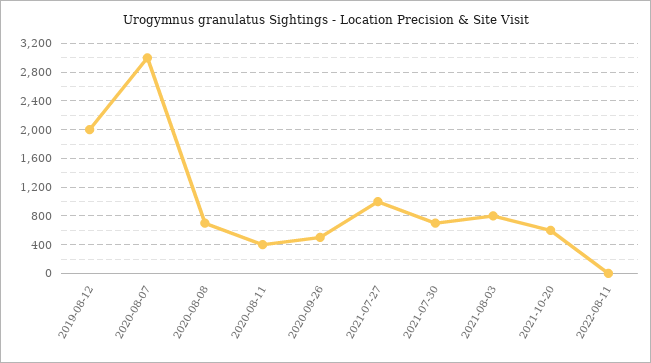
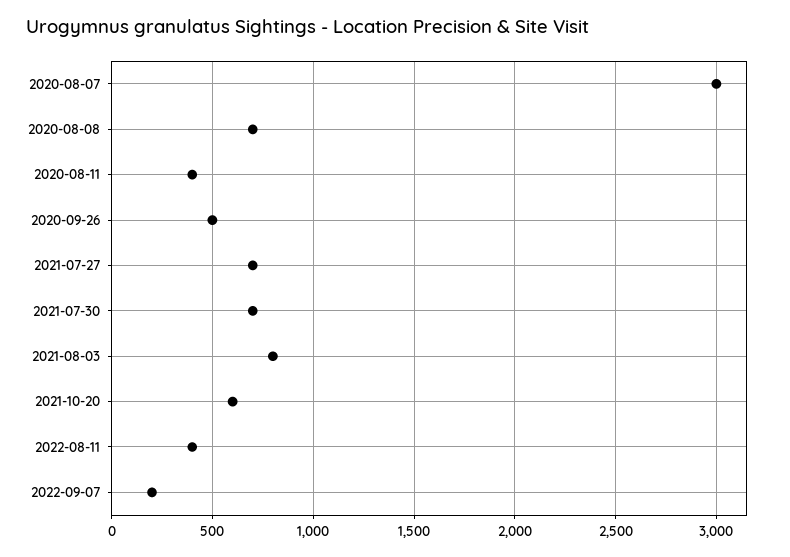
2019-08-12: 2000 -> none
2021-07-27: 1000 -> 700
2022-08-11: 0 -> 400
2022-09-07: none -> 200

